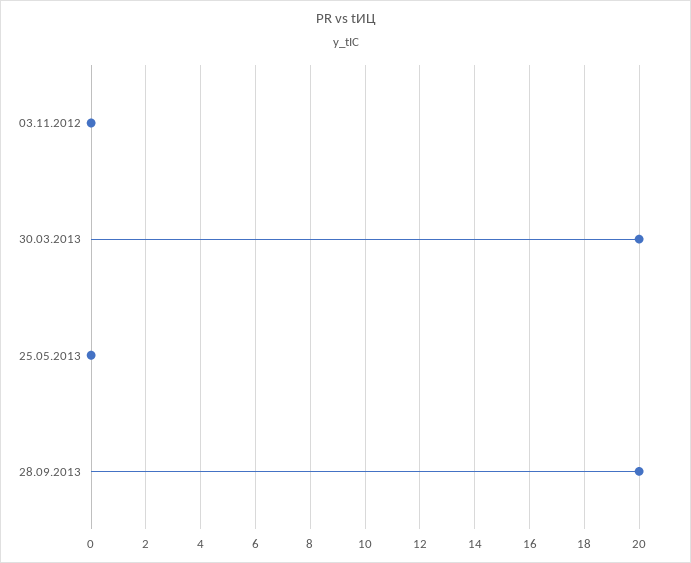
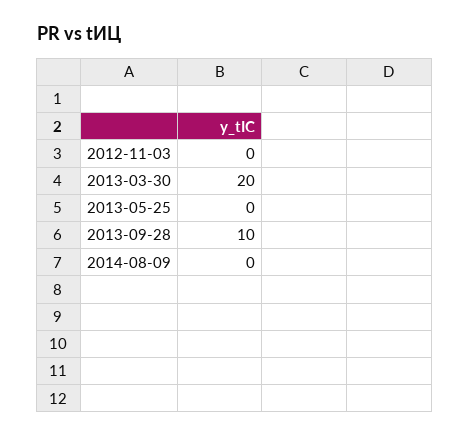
28.09.2013: 20 -> 10
2014-08-09: none -> 0

